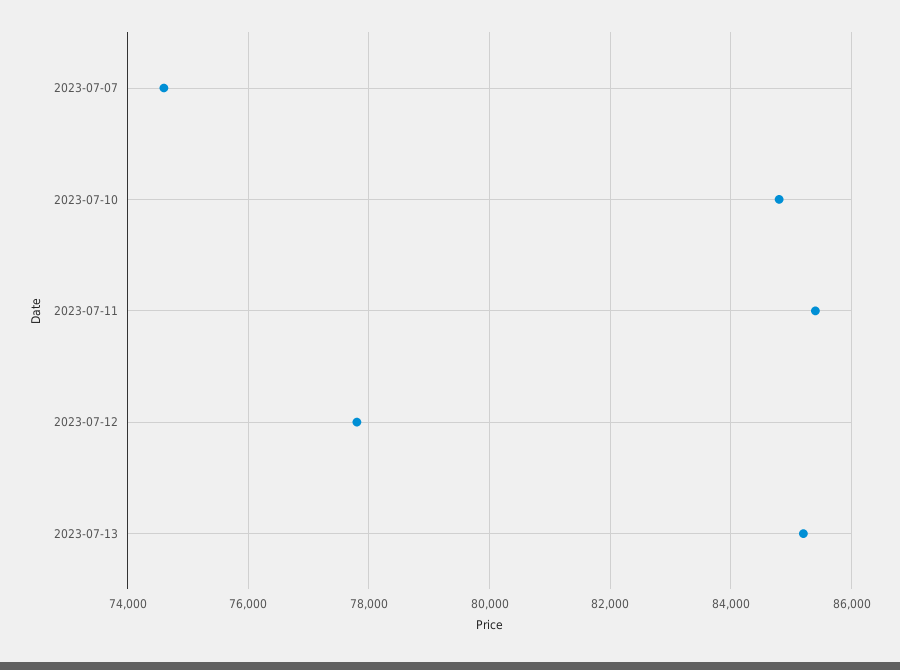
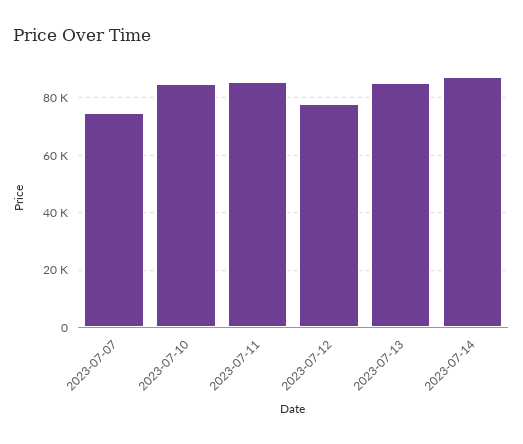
2023-07-14: none -> 87500

